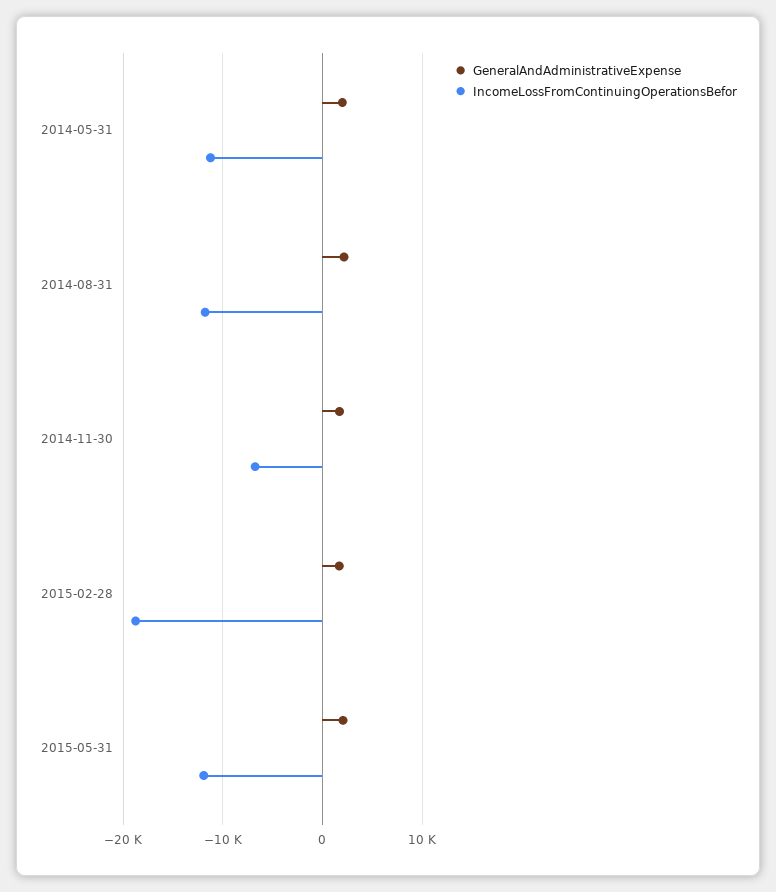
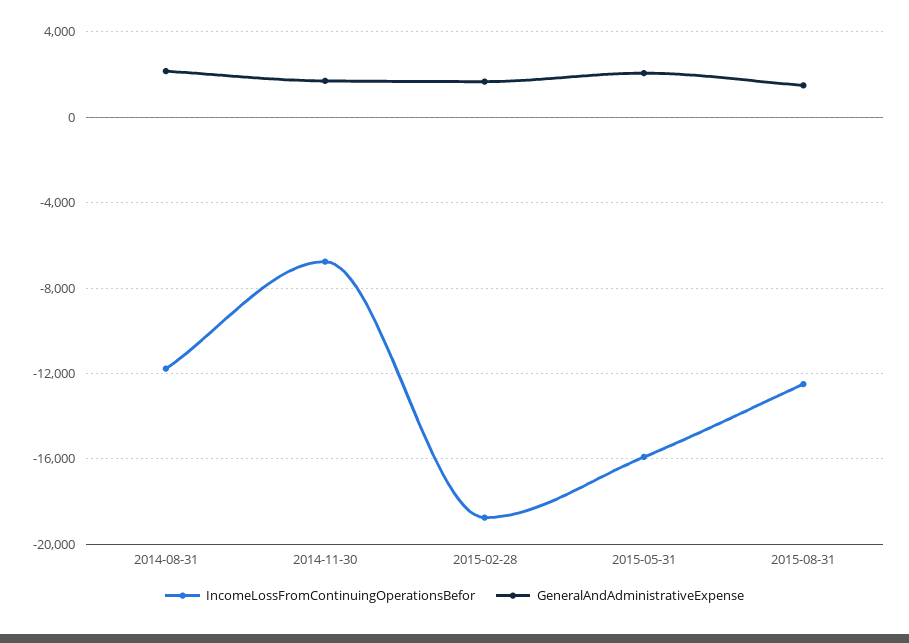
GeneralAndAdministrativeExpense, 2014-05-31: 2000 -> none
IncomeLossFromContinuingOperationsBefor, 2014-05-31: -11000 -> none
IncomeLossFromContinuingOperationsBefor, 2015-05-31: -12000 -> -16000
IncomeLossFromContinuingOperationsBefor, 2015-08-31: none -> -12500
GeneralAndAdministrativeExpense, 2015-08-31: none -> 1500

